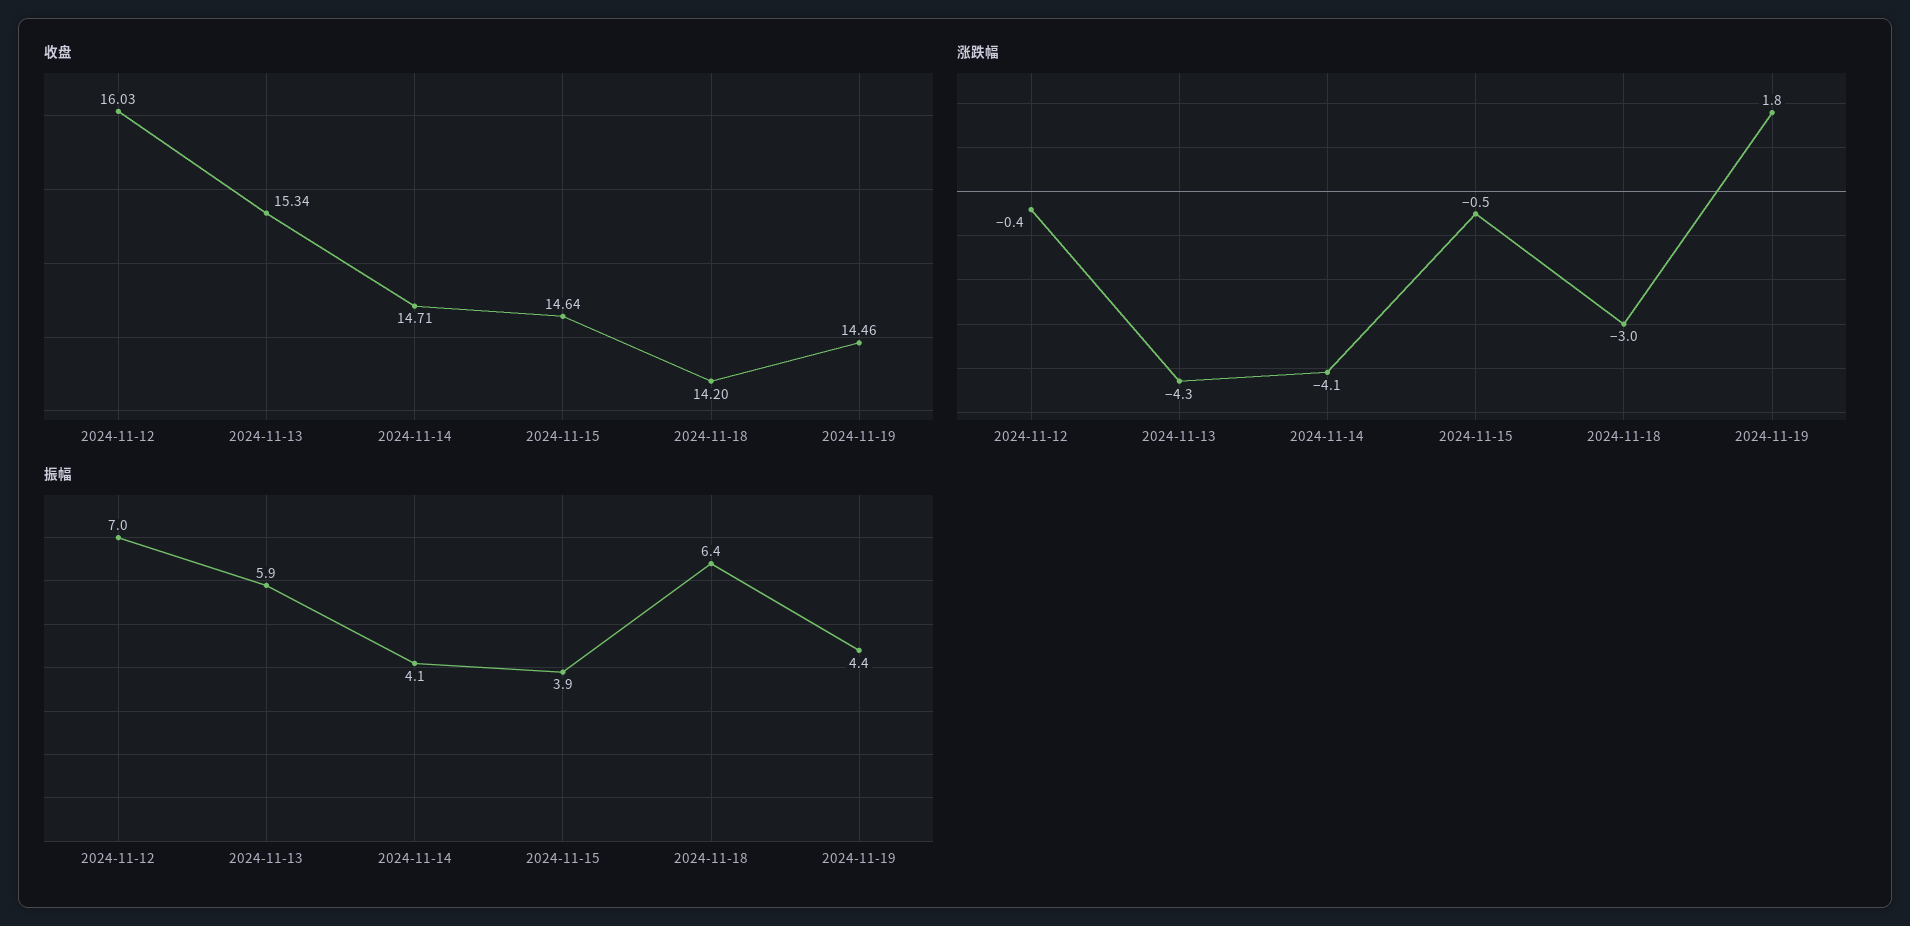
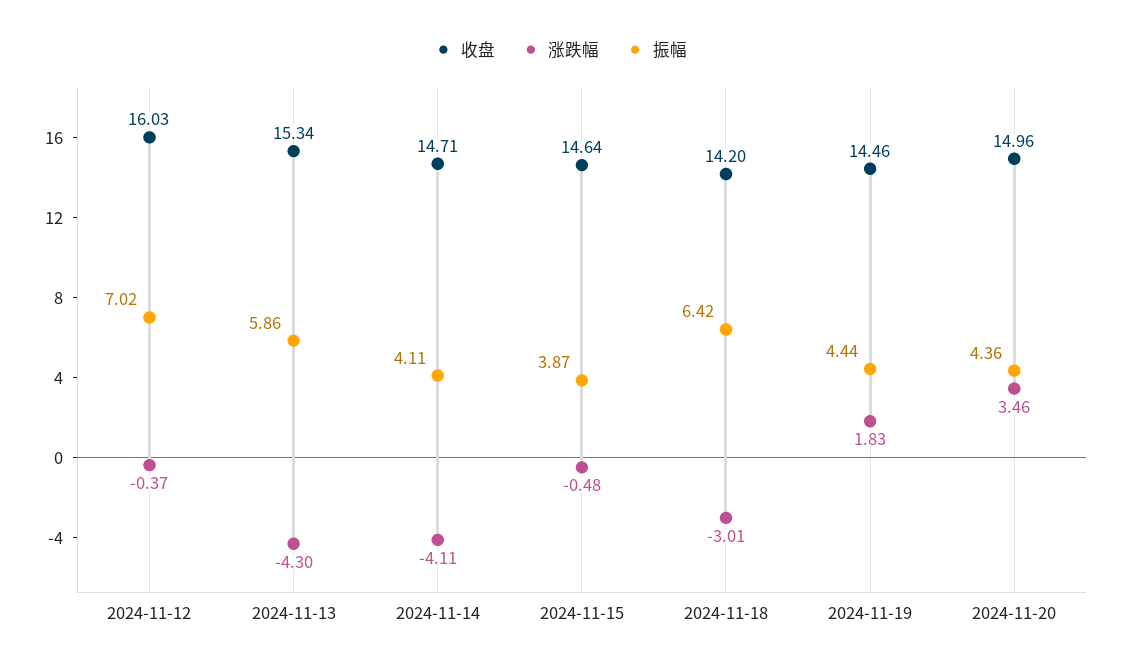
收盘, 2024-11-20: none -> 14.96
涨跌幅, 2024-11-20: none -> 3.46
振幅, 2024-11-20: none -> 4.36

